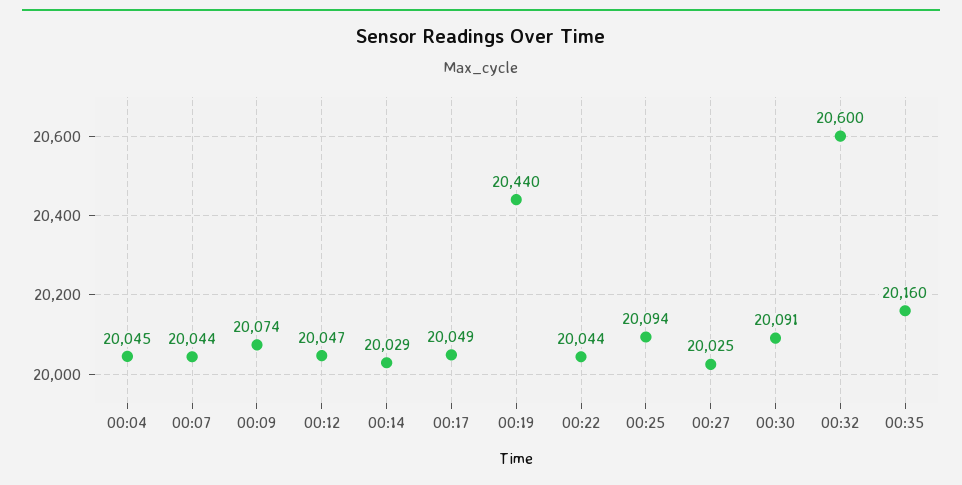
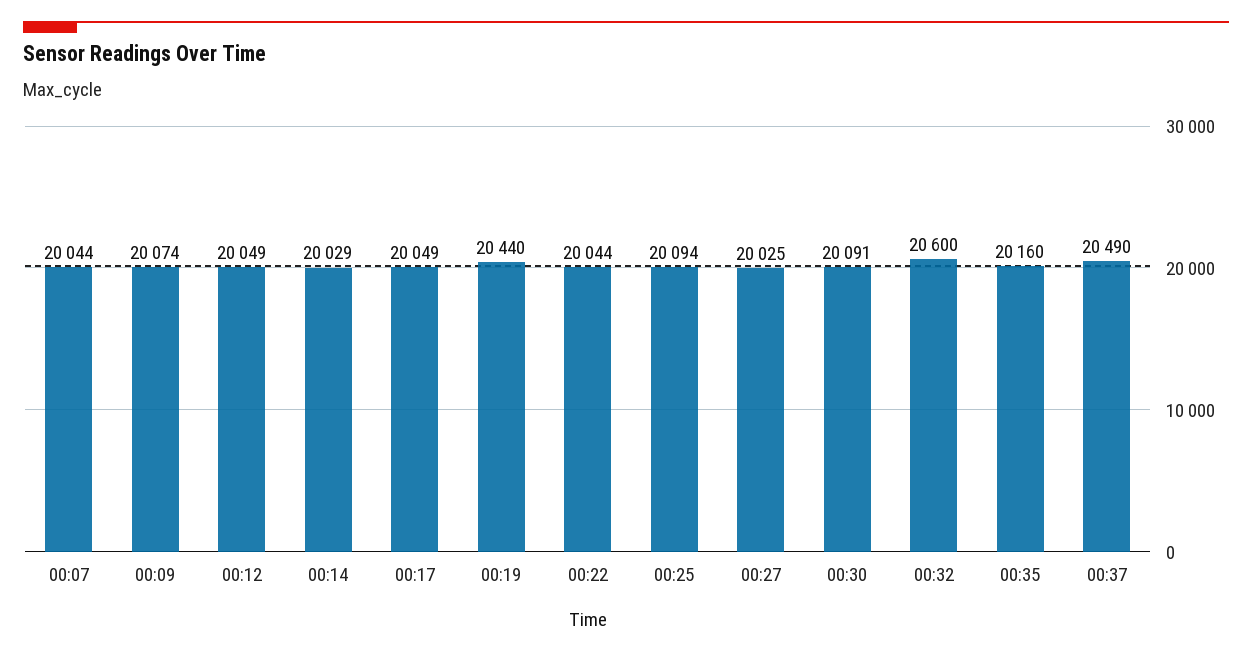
00:04: 20045 -> none
00:12: 20047 -> 20049
00:37: none -> 20490

